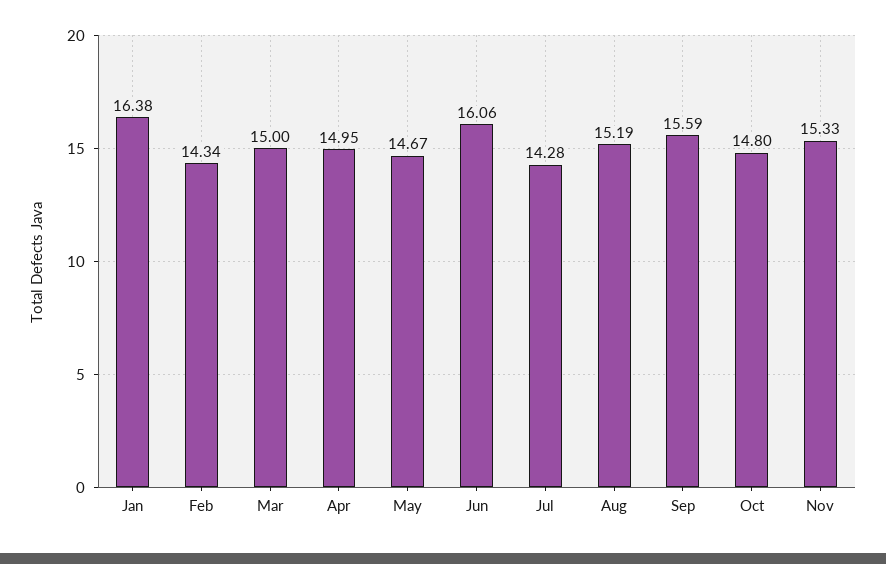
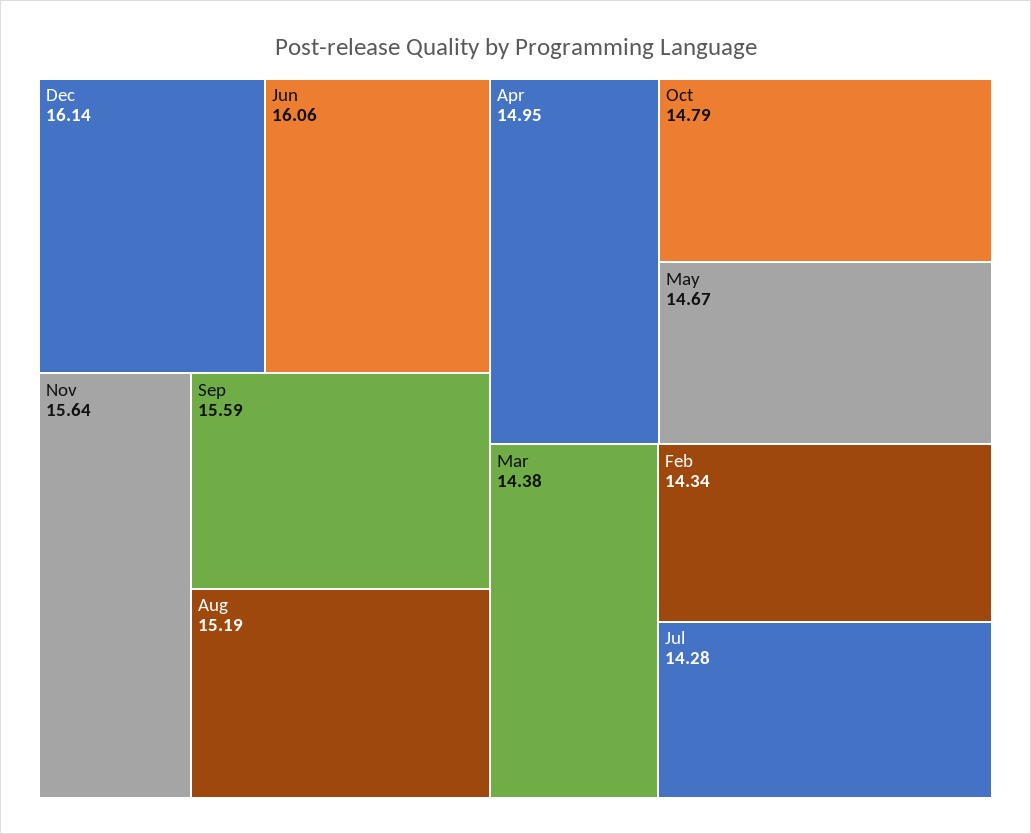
Jan: 16.38 -> none
Mar: 15 -> 14.38
Oct: 14.8 -> 14.79
Nov: 15.33 -> 15.64
Dec: none -> 16.14

